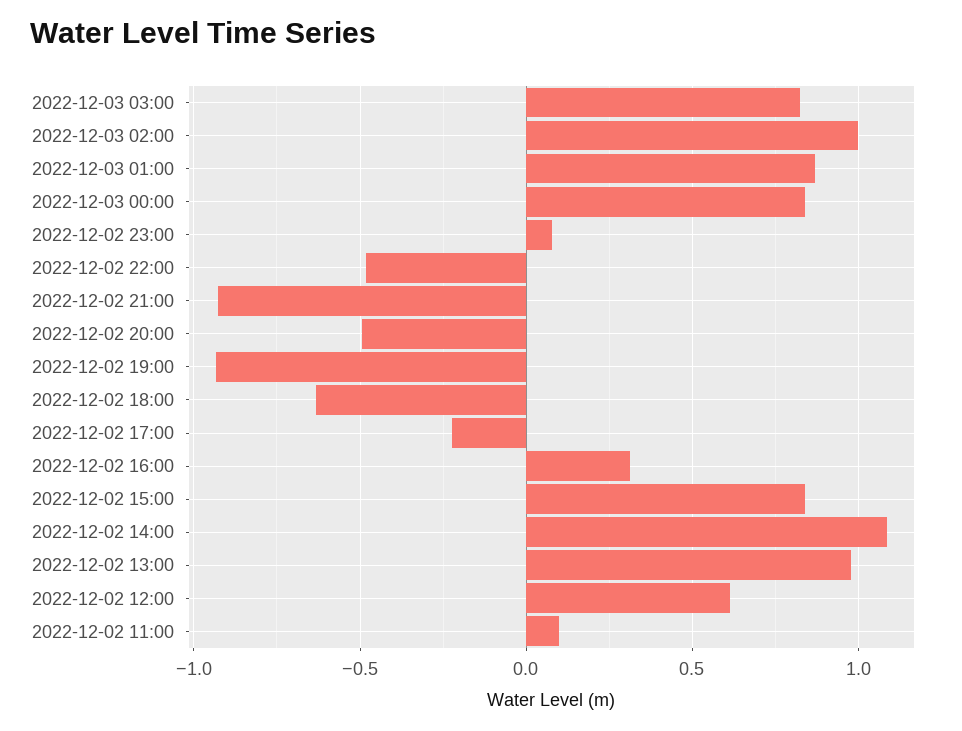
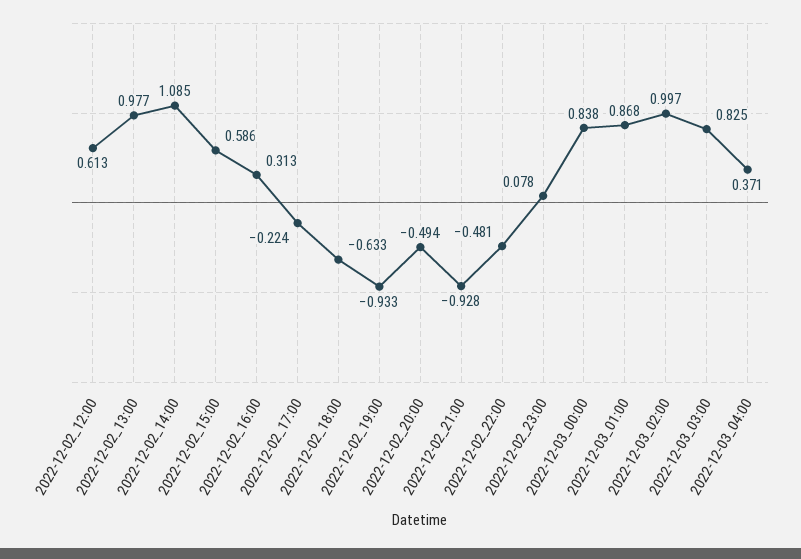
2022-12-02 15:00: 0.85 -> 0.586
2022-12-02 11:00: 0.1 -> none
2022-12-03_04:00: none -> 0.371

